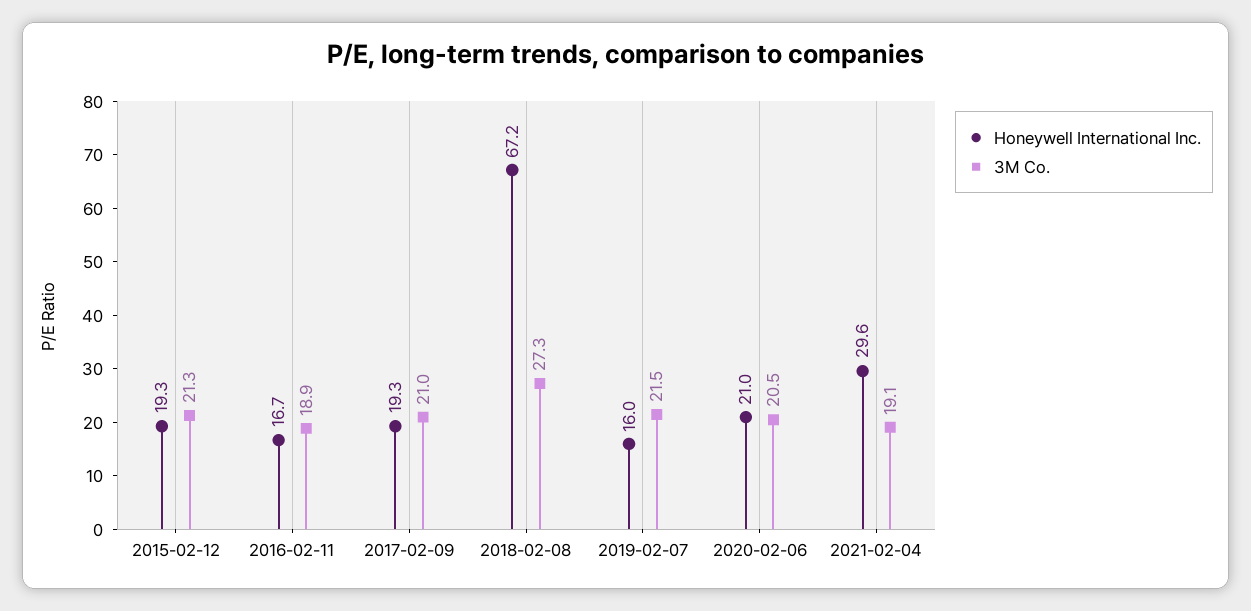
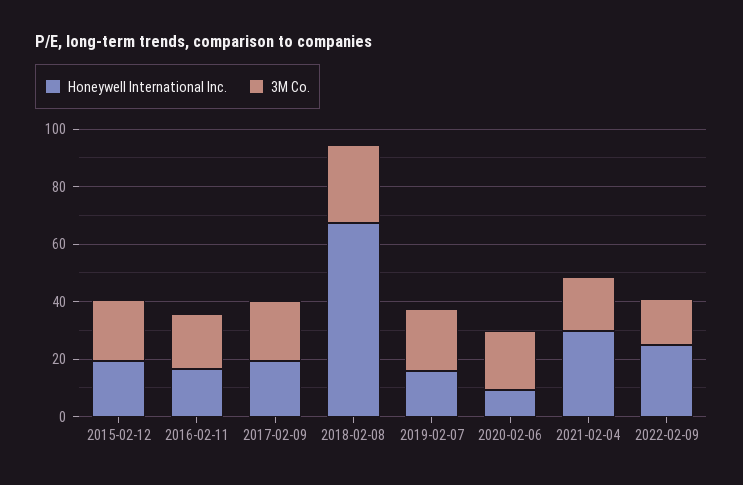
Honeywell International Inc., 2020-02-06: 21 -> 10
Honeywell International Inc., 2022-02-09: none -> 25
3M Co., 2022-02-09: none -> 15

